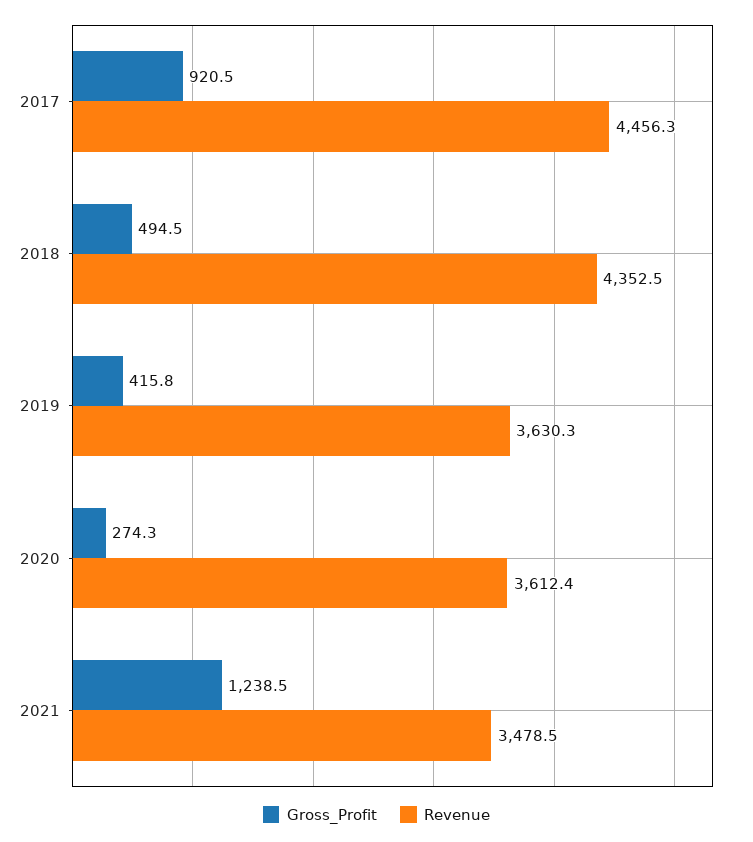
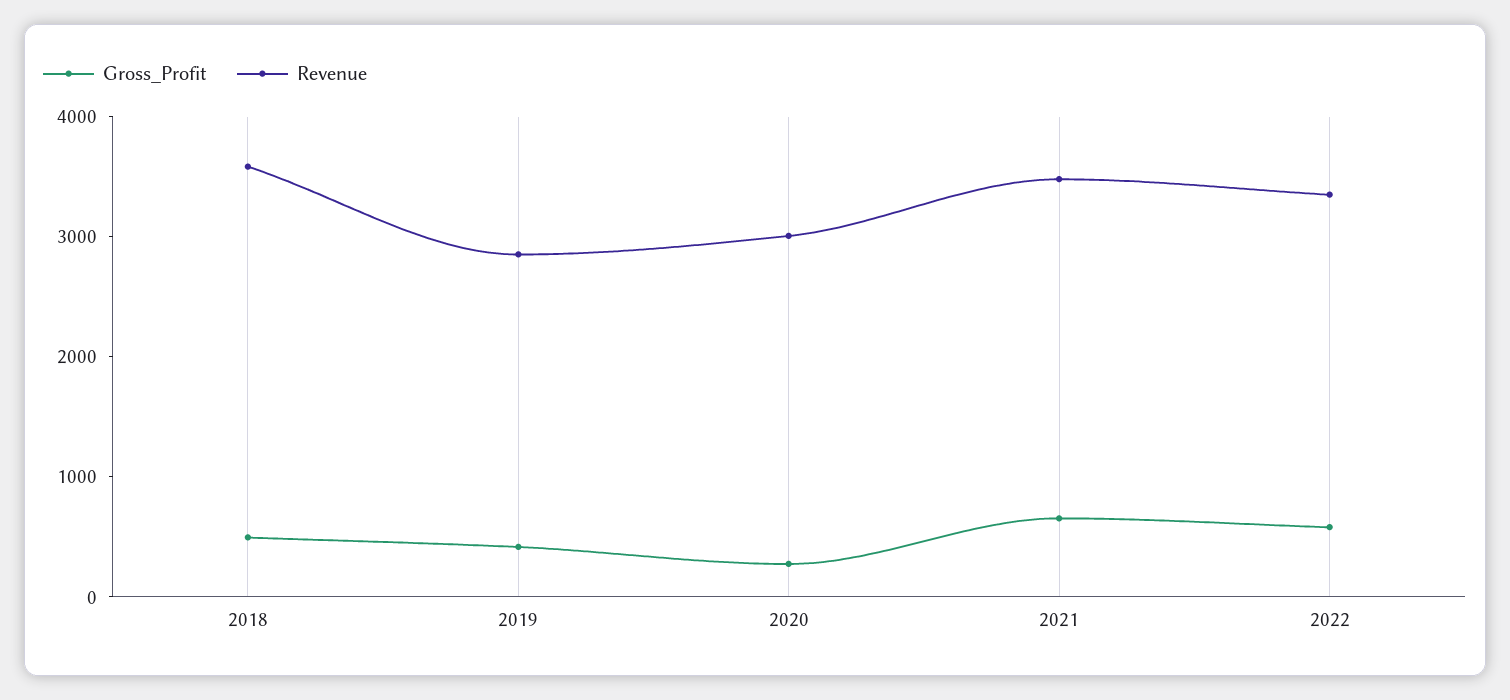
Gross_Profit, 2017: 920.5 -> none
Revenue, 2017: 4456.3 -> none
Revenue, 2018: 4352.5 -> 3600
Revenue, 2019: 3630.3 -> 2800
Revenue, 2020: 3612.4 -> 3000
Gross_Profit, 2021: 1238.5 -> 600
Gross_Profit, 2022: none -> 600
Revenue, 2022: none -> 3400

